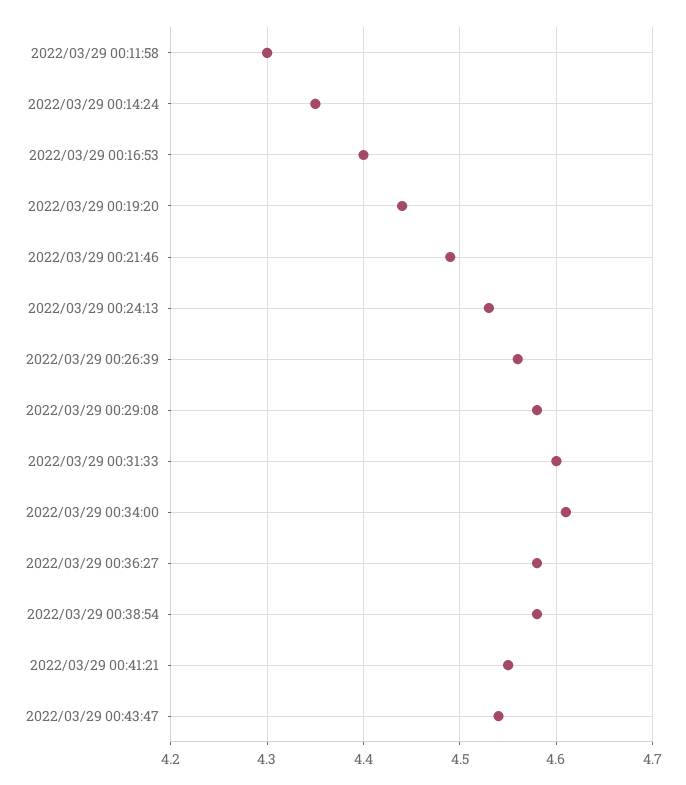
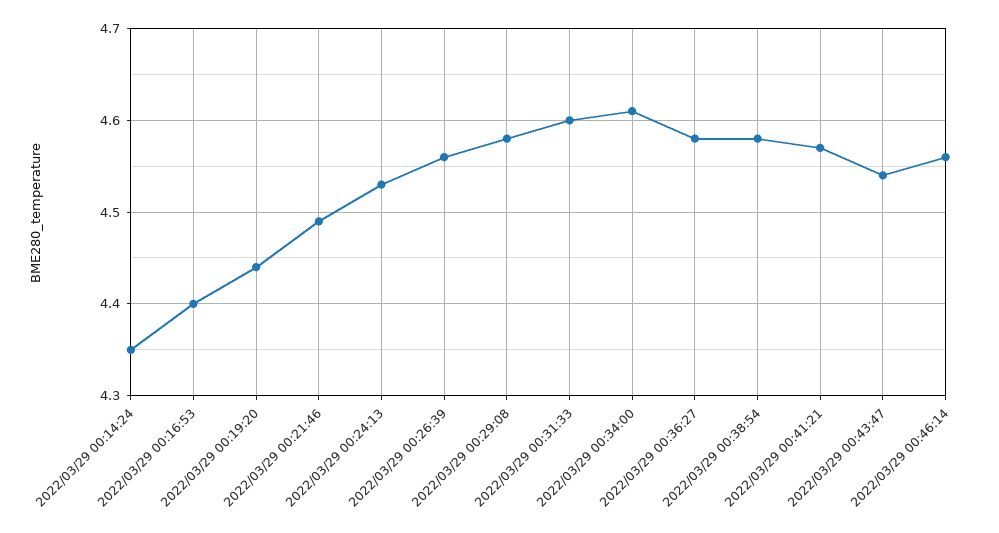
2022/03/29 00:11:58: 4.3 -> none
2022/03/29 00:41:21: 4.55 -> 4.57
2022/03/29 00:46:14: none -> 4.56

